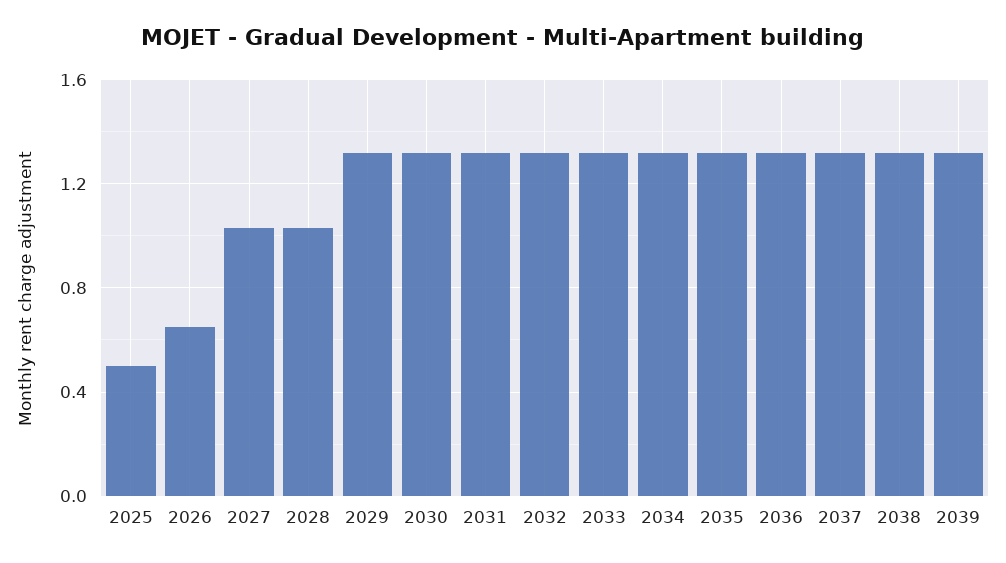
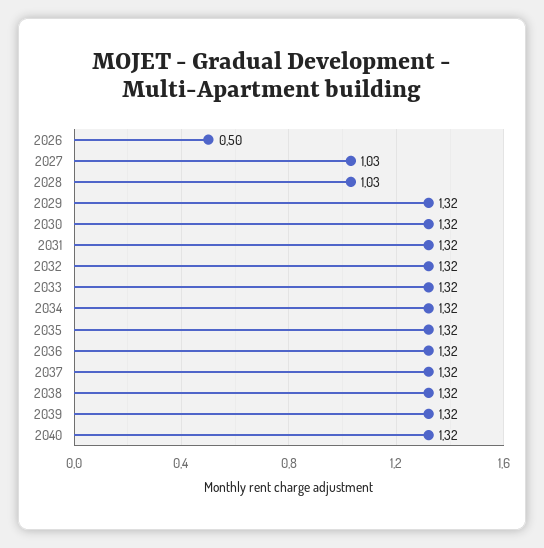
2025: 0.5 -> none
2026: 0.65 -> 0.5
2040: none -> 1.32

